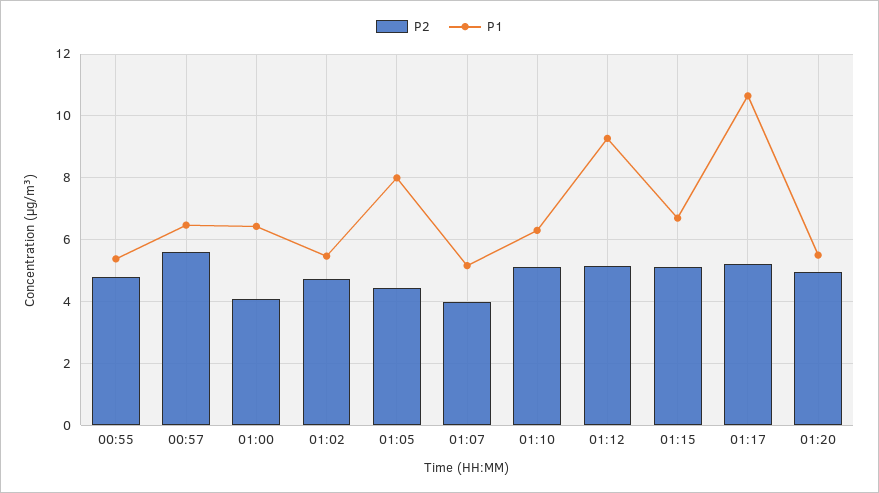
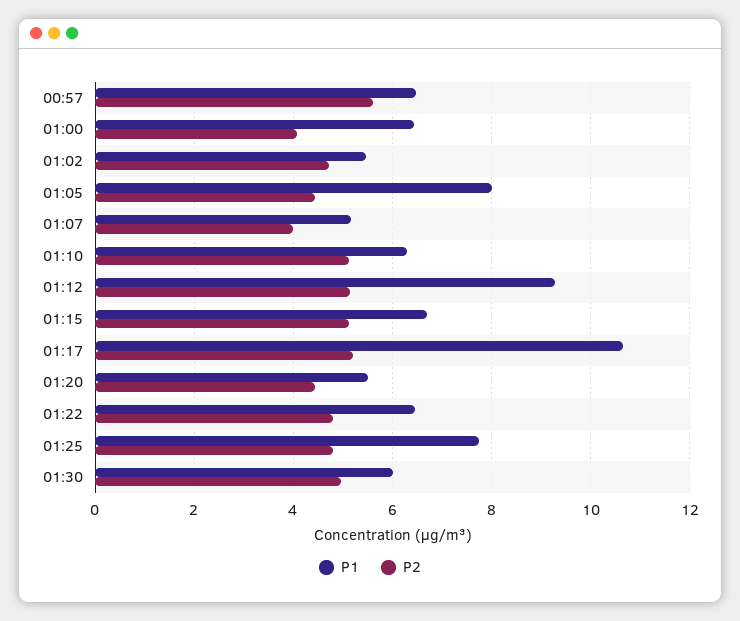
P2, 00:55: 4.8 -> none
P1, 00:55: 5.4 -> none
P2, 01:20: 5 -> 4.4
P1, 01:22: none -> 6.4
P2, 01:22: none -> 4.8
P1, 01:25: none -> 7.8
P2, 01:25: none -> 4.8
P1, 01:30: none -> 6
P2, 01:30: none -> 5

